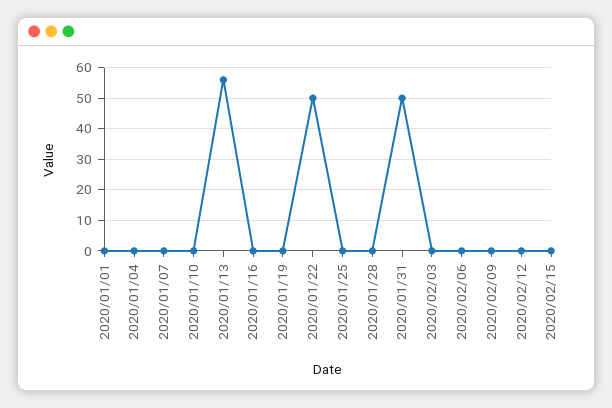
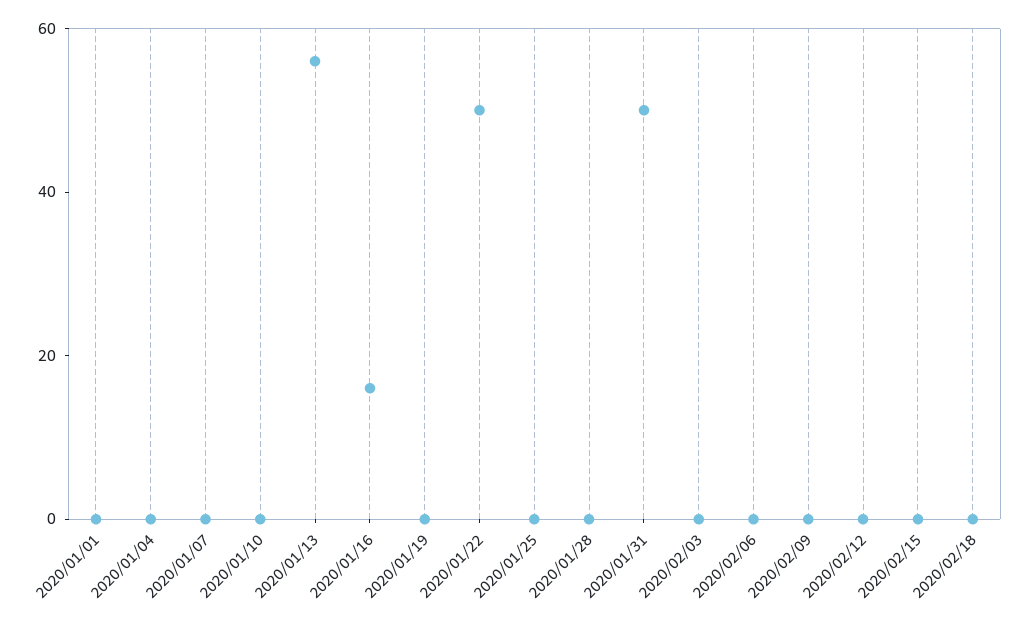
2020/01/16: 0 -> 15
2020/02/18: none -> 0

